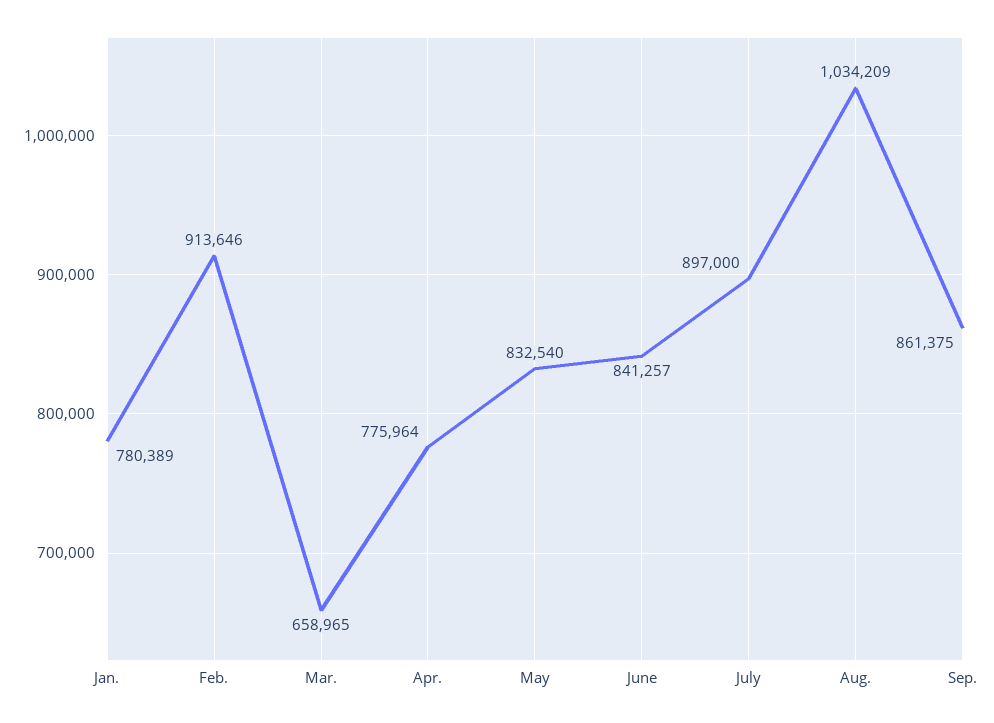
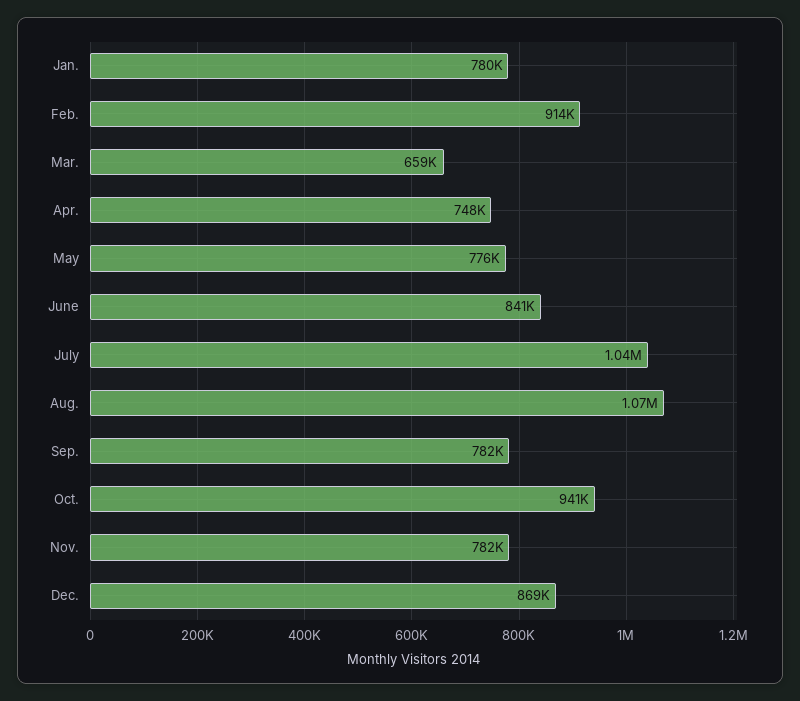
Apr.: 775964 -> 748000
May: 832540 -> 776000
July: 897000 -> 1040000
Aug.: 1034209 -> 1070000
Sep.: 861375 -> 782000
Oct.: none -> 941000
Nov.: none -> 782000
Dec.: none -> 869000

